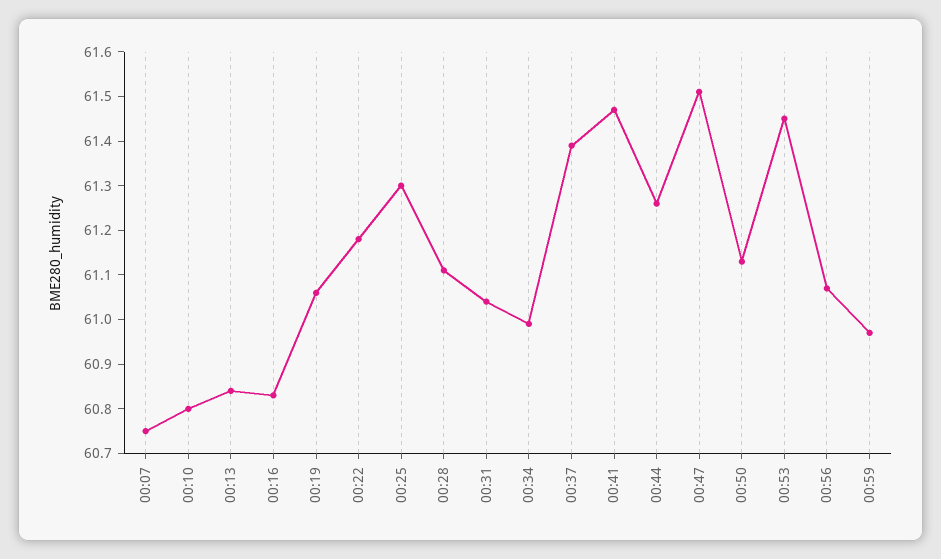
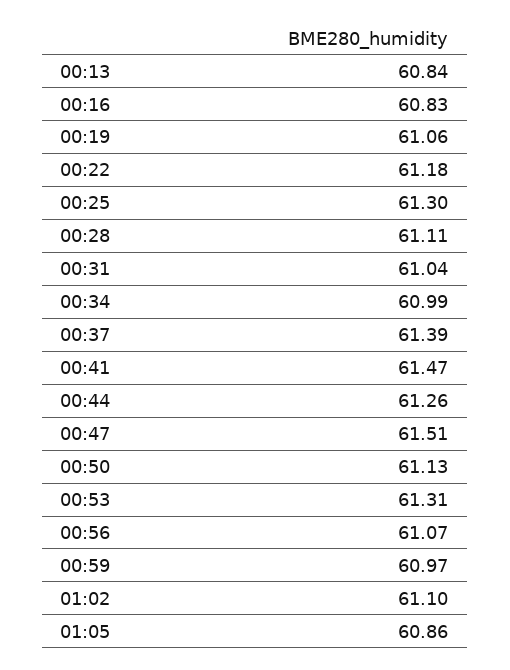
00:07: 60.75 -> none
00:10: 60.8 -> none
00:53: 61.45 -> 61.31
01:02: none -> 61.1
01:05: none -> 60.86

